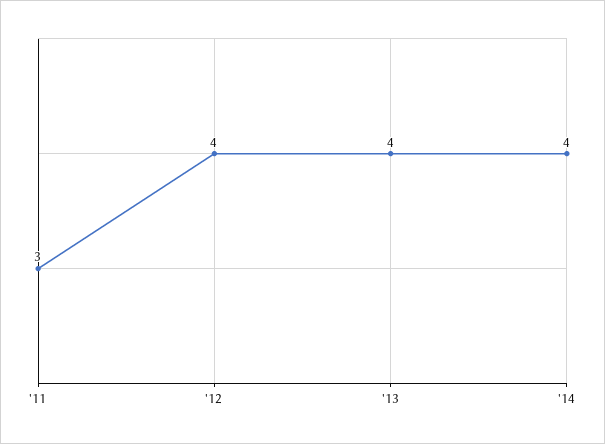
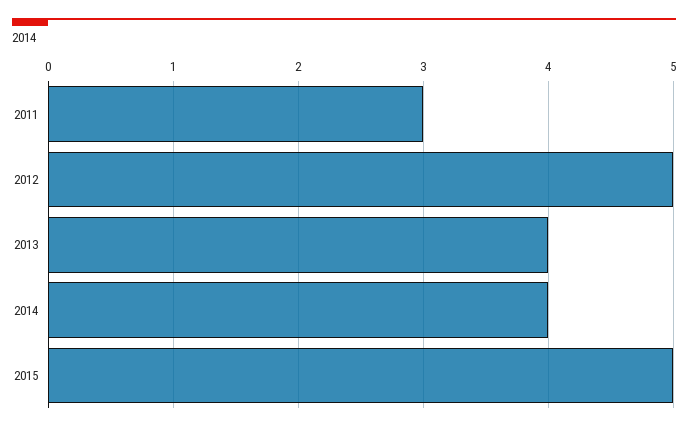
'12: 4 -> 5
2015: none -> 5

